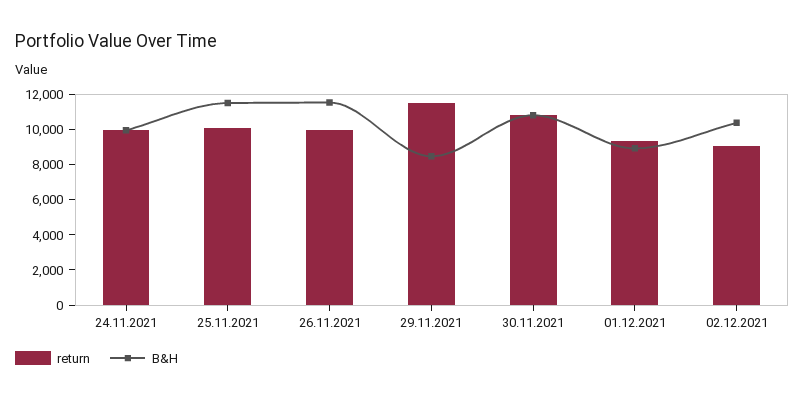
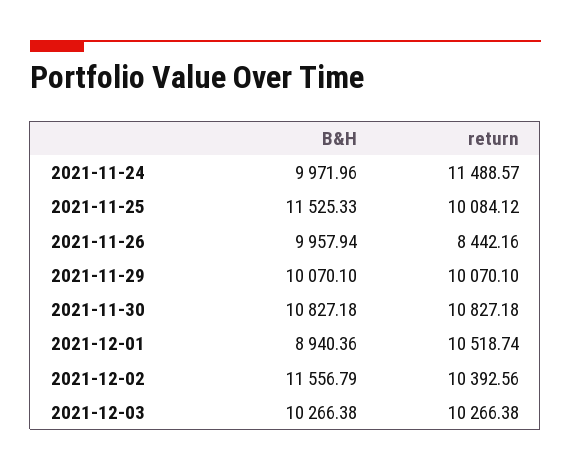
return, 24.11.2021: 10000 -> 11488.57
return, 26.11.2021: 10000 -> 8442.16
B&H, 26.11.2021: 11500 -> 9957.94
return, 29.11.2021: 11500 -> 10070.1
B&H, 29.11.2021: 8500 -> 10070.1
return, 01.12.2021: 9500 -> 10518.74
return, 02.12.2021: 9000 -> 10392.56
B&H, 02.12.2021: 10500 -> 11556.79
B&H, 2021-12-03: none -> 10266.38
return, 2021-12-03: none -> 10266.38

